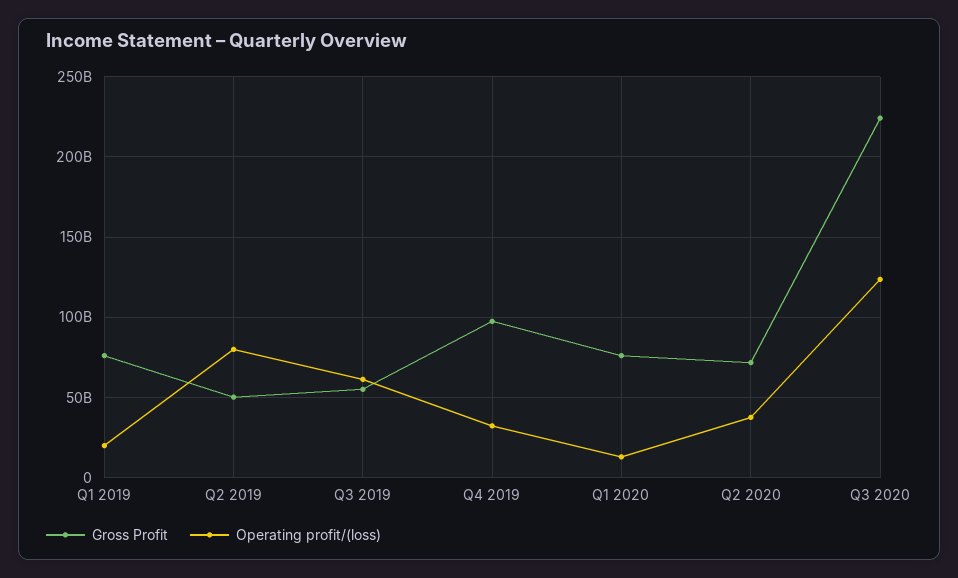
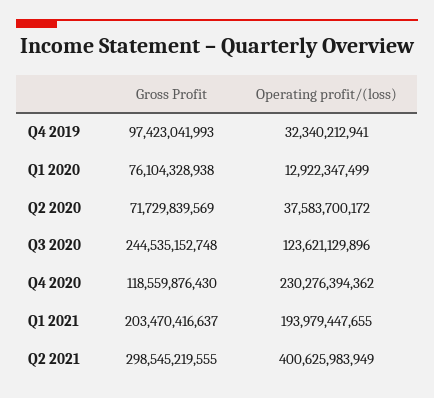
Gross Profit, Q1 2019: 75000000000 -> none
Operating profit/(loss), Q1 2019: 20000000000 -> none
Gross Profit, Q2 2019: 50000000000 -> none
Operating profit/(loss), Q2 2019: 80000000000 -> none
Gross Profit, Q3 2019: 55000000000 -> none
Operating profit/(loss), Q3 2019: 60000000000 -> none
Gross Profit, Q3 2020: 225000000000 -> 244535152748
Gross Profit, Q4 2020: none -> 118559876430
Operating profit/(loss), Q4 2020: none -> 230276394362
Gross Profit, Q1 2021: none -> 203470416637
Operating profit/(loss), Q1 2021: none -> 193979447655
Gross Profit, Q2 2021: none -> 298545219555
Operating profit/(loss), Q2 2021: none -> 400625983949

